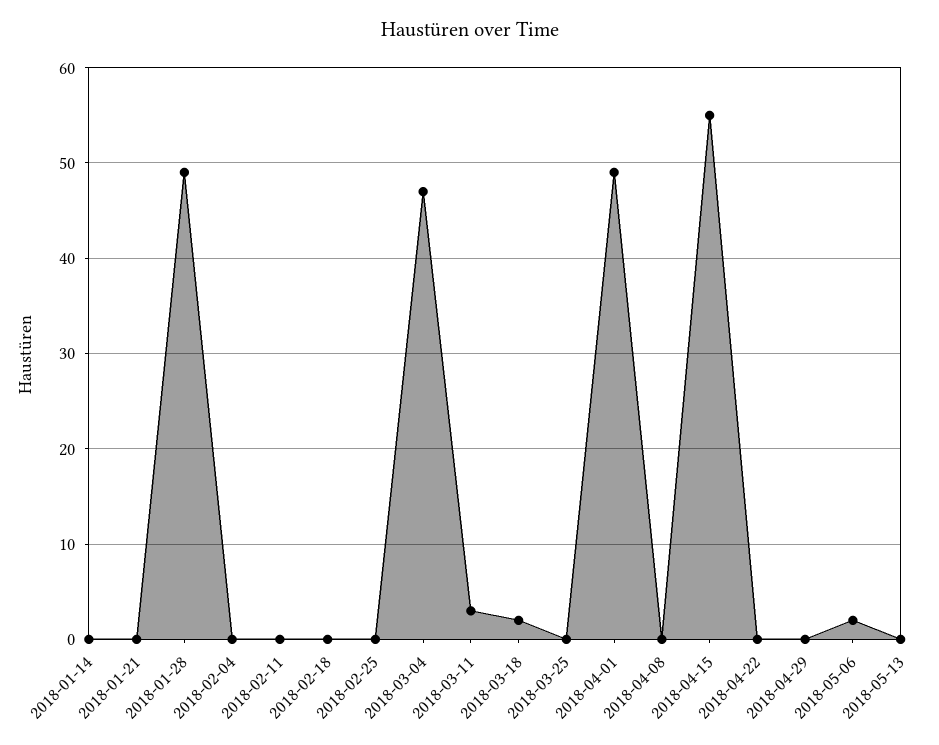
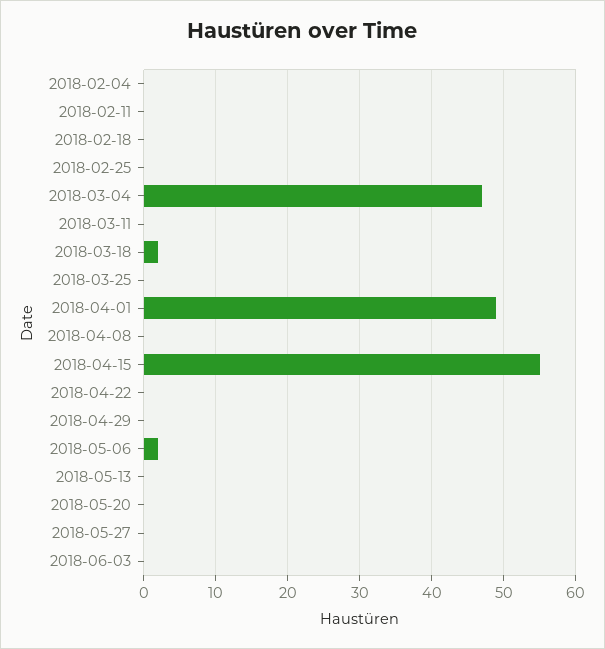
2018-01-14: 0 -> none
2018-01-21: 0 -> none
2018-01-28: 49 -> none
2018-03-11: 3 -> 0
2018-05-20: none -> 0
2018-05-27: none -> 0
2018-06-03: none -> 0

